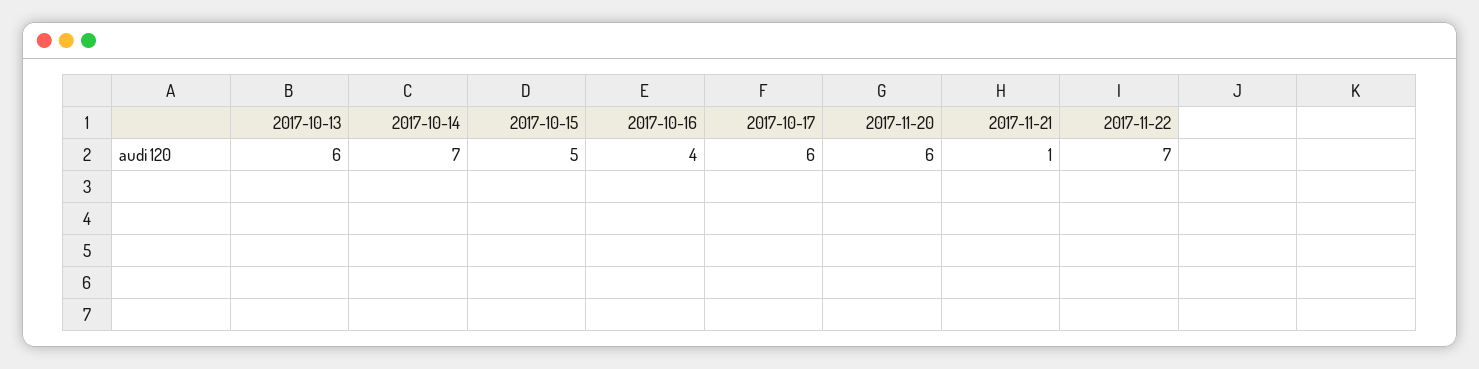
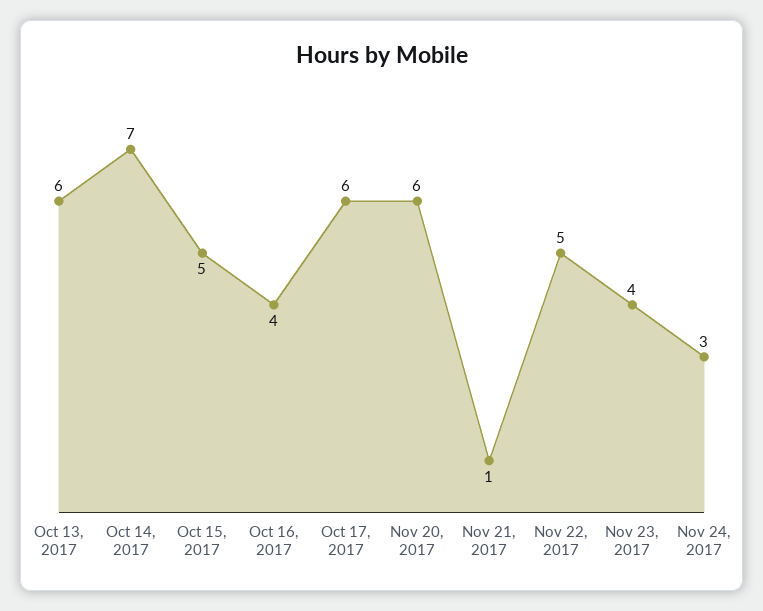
2017-11-22: 7 -> 5
Nov 23, 2017: none -> 4
Nov 24, 2017: none -> 3

